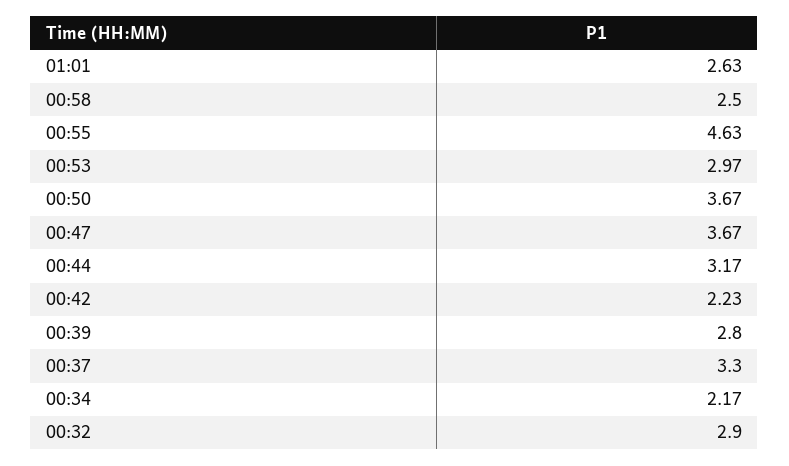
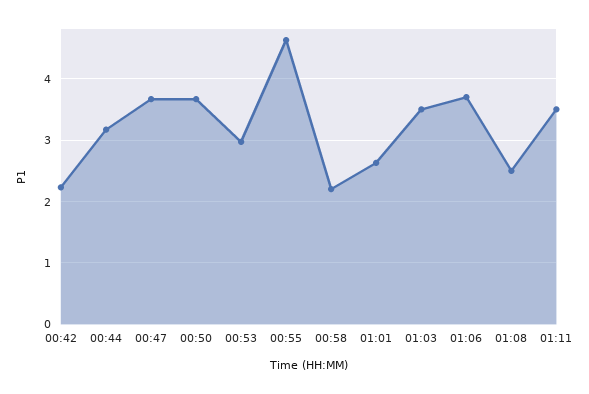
00:58: 2.5 -> 2.2
00:39: 2.8 -> none
00:37: 3.3 -> none
00:34: 2.17 -> none
00:32: 2.9 -> none
01:03: none -> 3.5
01:06: none -> 3.7
01:08: none -> 2.5
01:11: none -> 3.5

